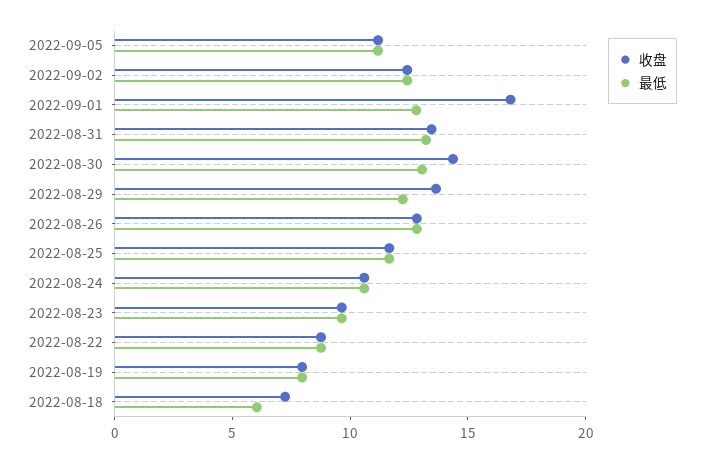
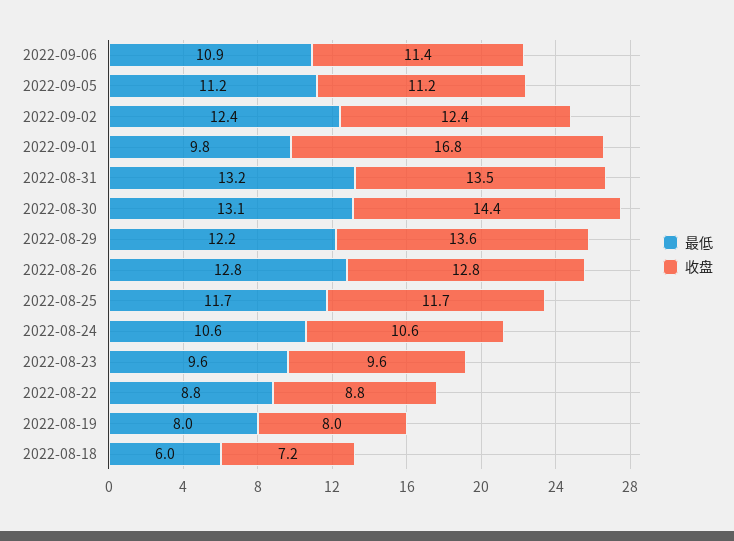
最低, 2022-09-01: 13 -> 9.8
最低, 2022-09-06: none -> 10.9
收盘, 2022-09-06: none -> 11.4

